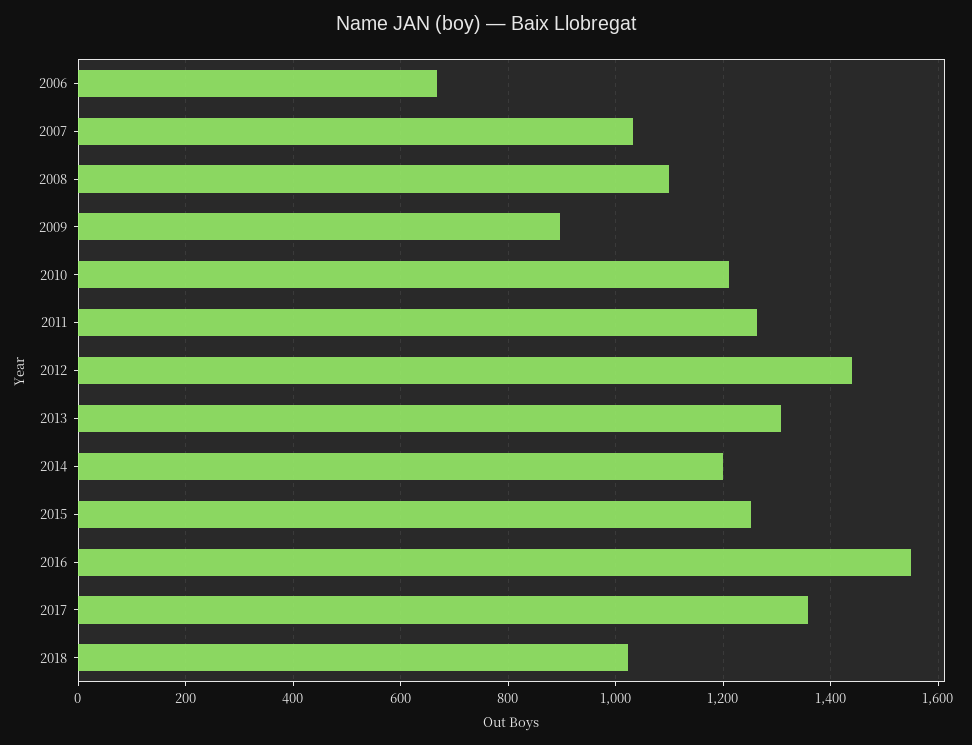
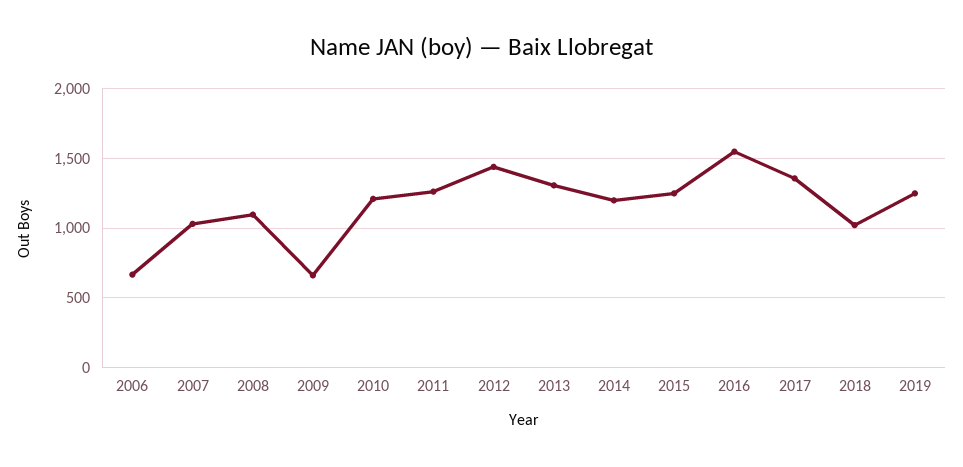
2009: 900 -> 650
2019: none -> 1250

